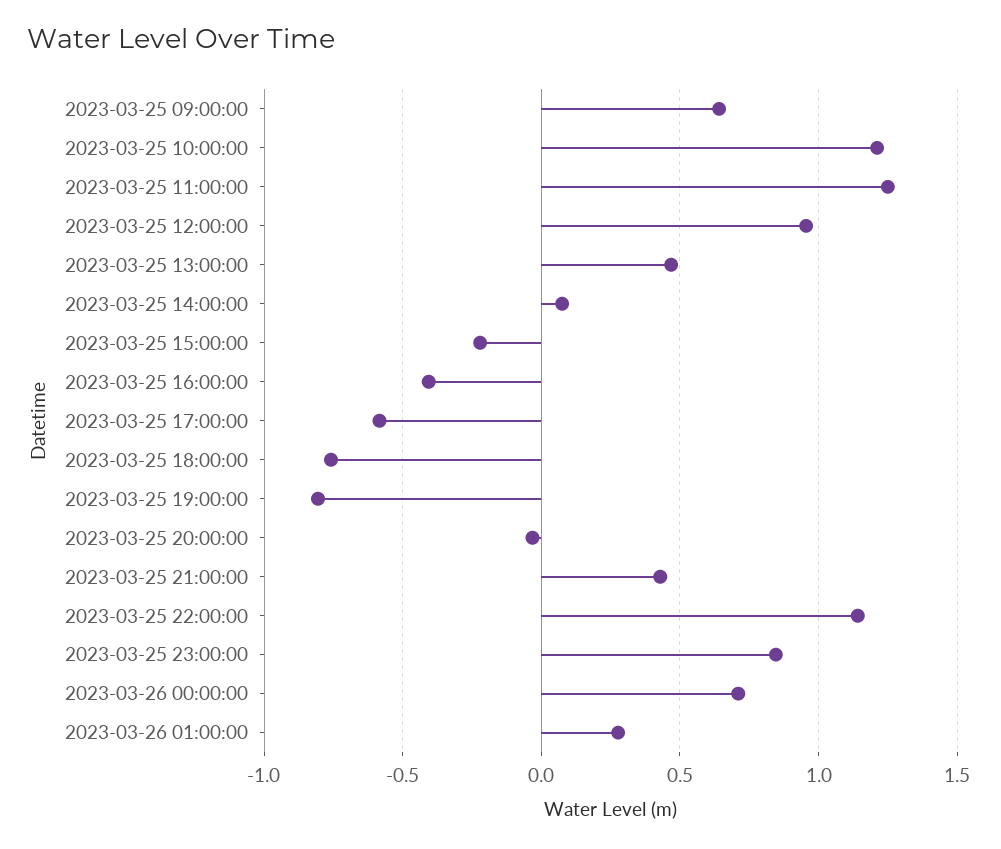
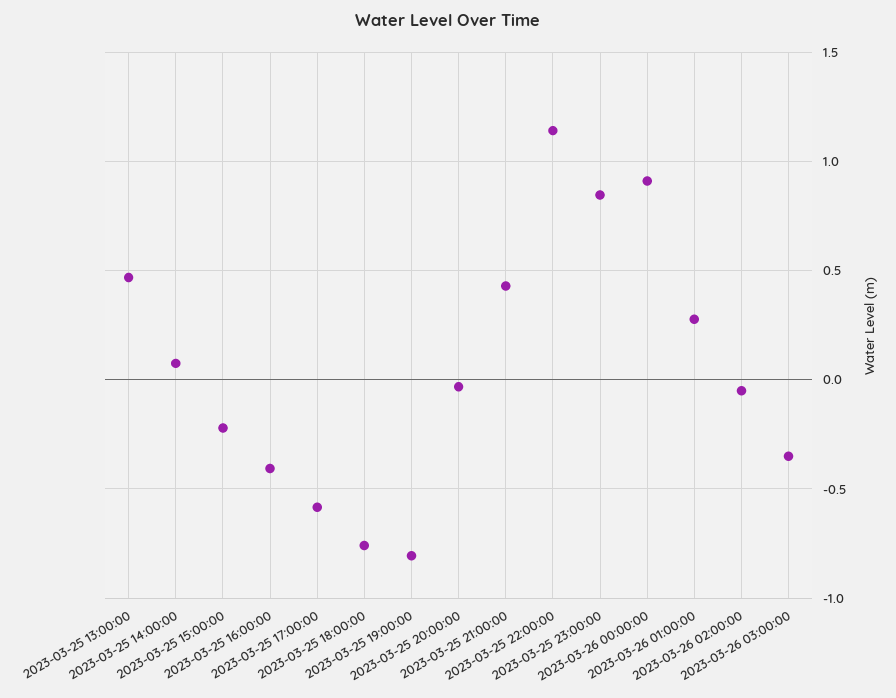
2023-03-25 09:00:00: 0.65 -> none
2023-03-25 10:00:00: 1.2 -> none
2023-03-25 11:00:00: 1.25 -> none
2023-03-25 12:00:00: 0.95 -> none
2023-03-26 00:00:00: 0.7 -> 0.9
2023-03-26 02:00:00: none -> -0.05
2023-03-26 03:00:00: none -> -0.35

